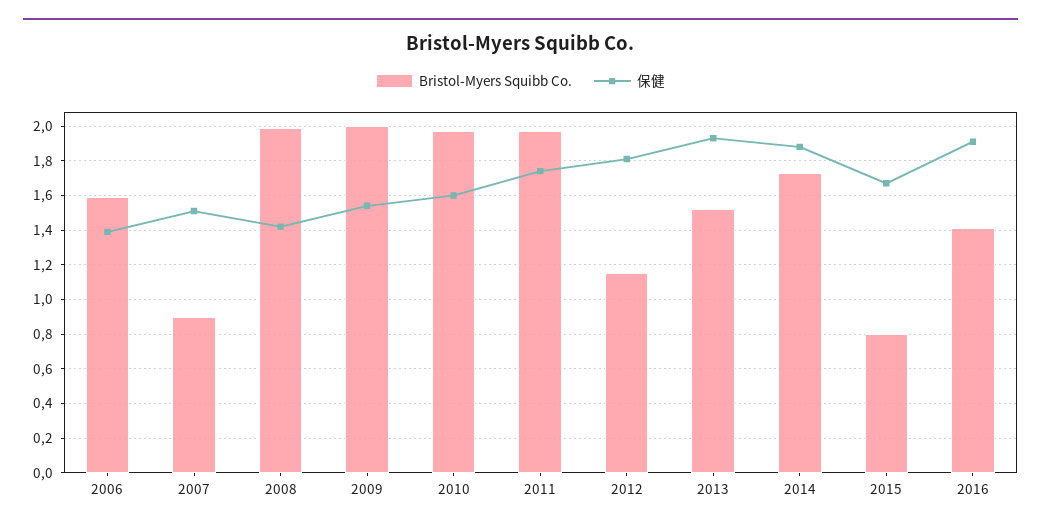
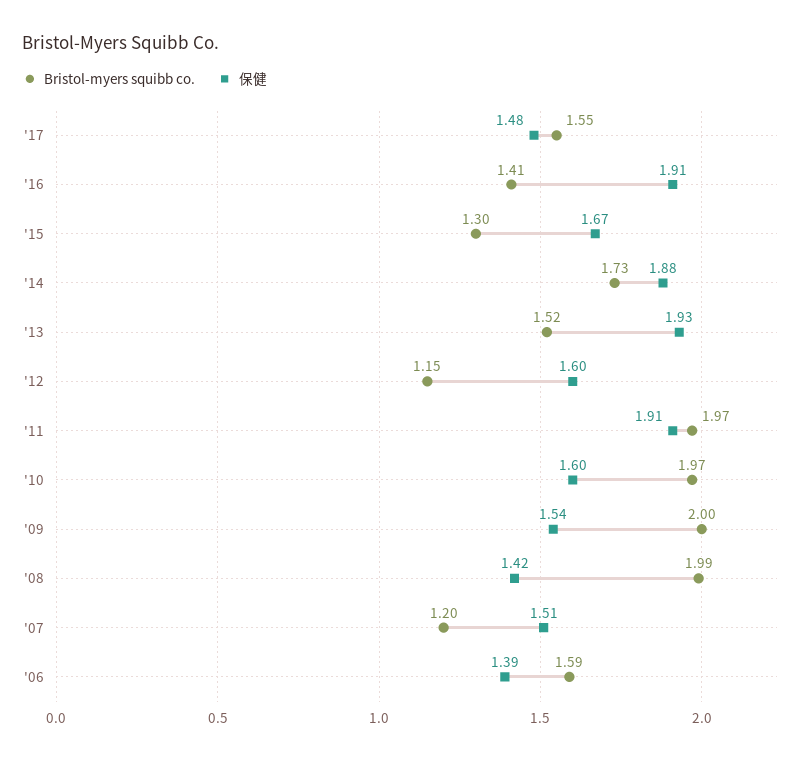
Bristol-Myers Squibb Co., 2007: 0.9 -> 1.2
保健, 2011: 1.75 -> 1.91
保健, 2012: 1.8 -> 1.6
Bristol-Myers Squibb Co., 2015: 0.8 -> 1.3
Bristol-Myers Squibb Co., '17: none -> 1.55
保健, '17: none -> 1.48

